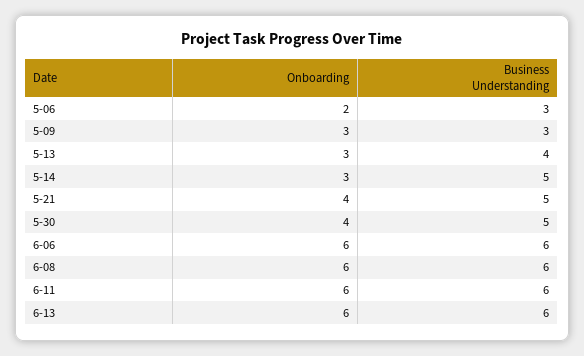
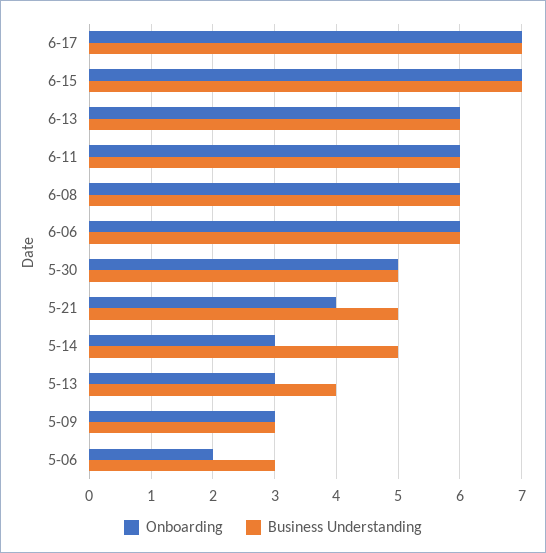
Onboarding, 5-30: 4 -> 5
Onboarding, 6-17: none -> 7
Business Understanding, 6-17: none -> 7
Onboarding, 6-15: none -> 7
Business Understanding, 6-15: none -> 7

